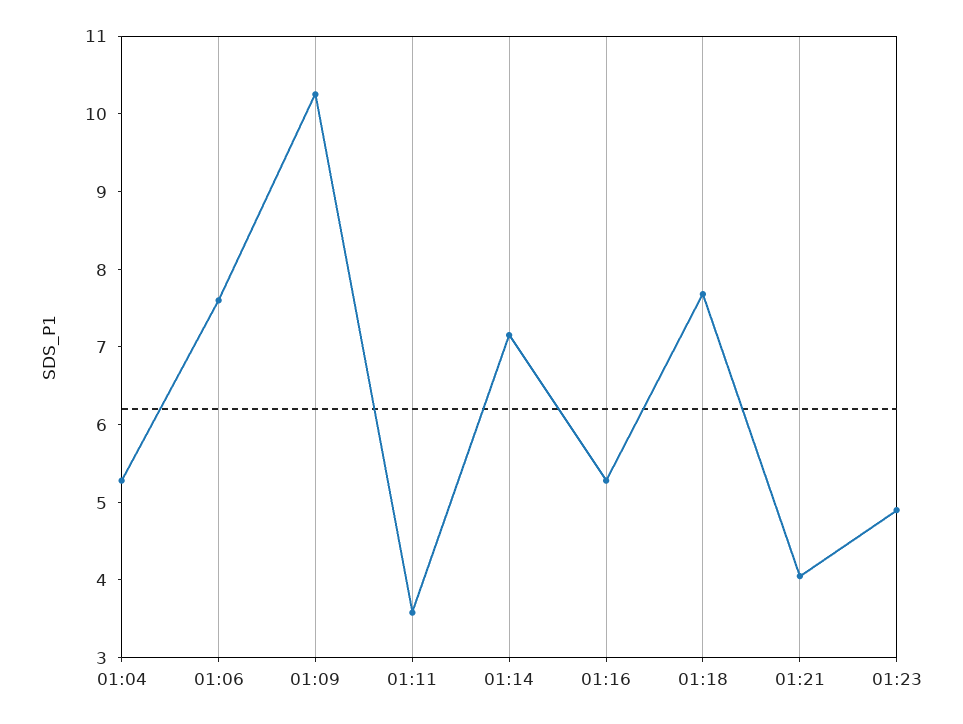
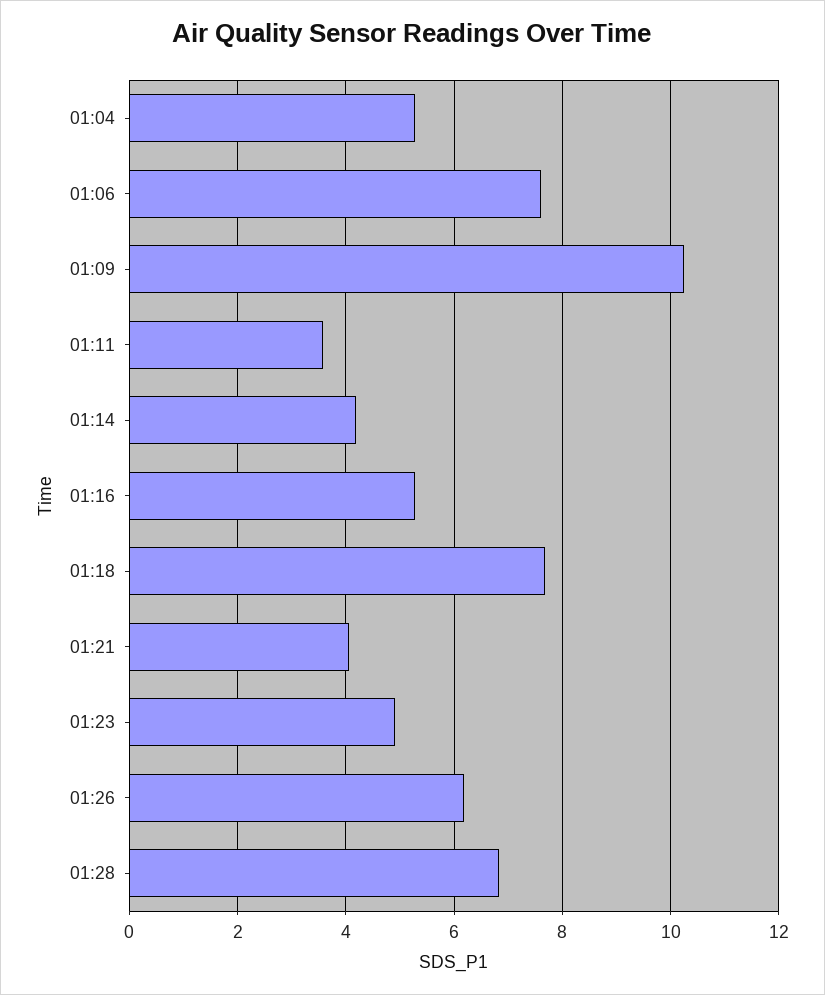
01:14: 7.2 -> 4.2
01:26: none -> 6.2
01:28: none -> 6.8

